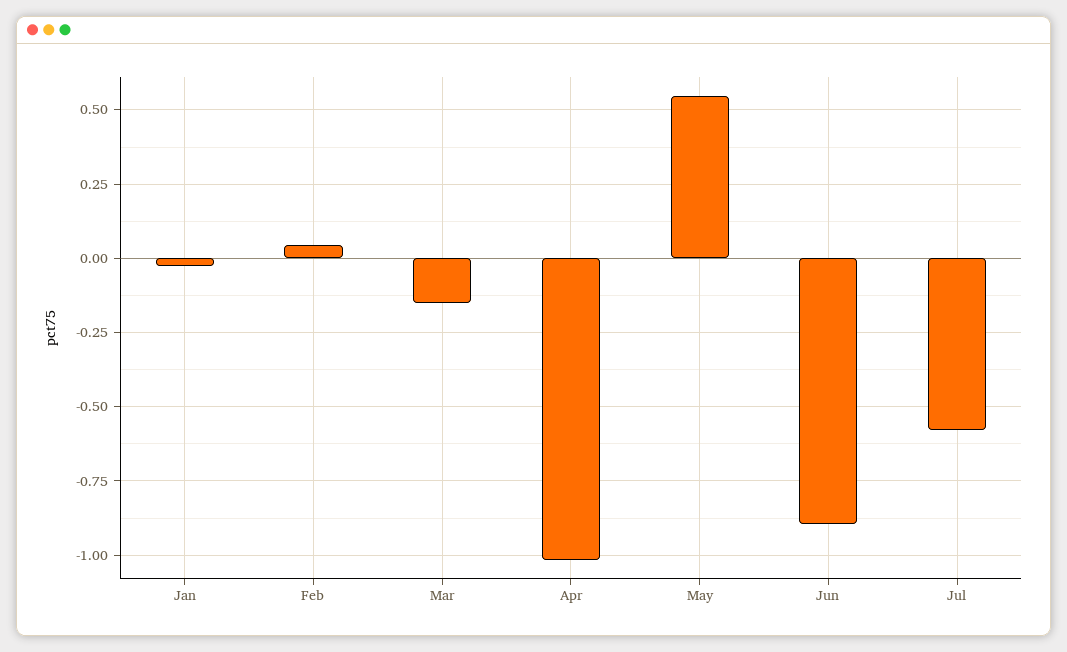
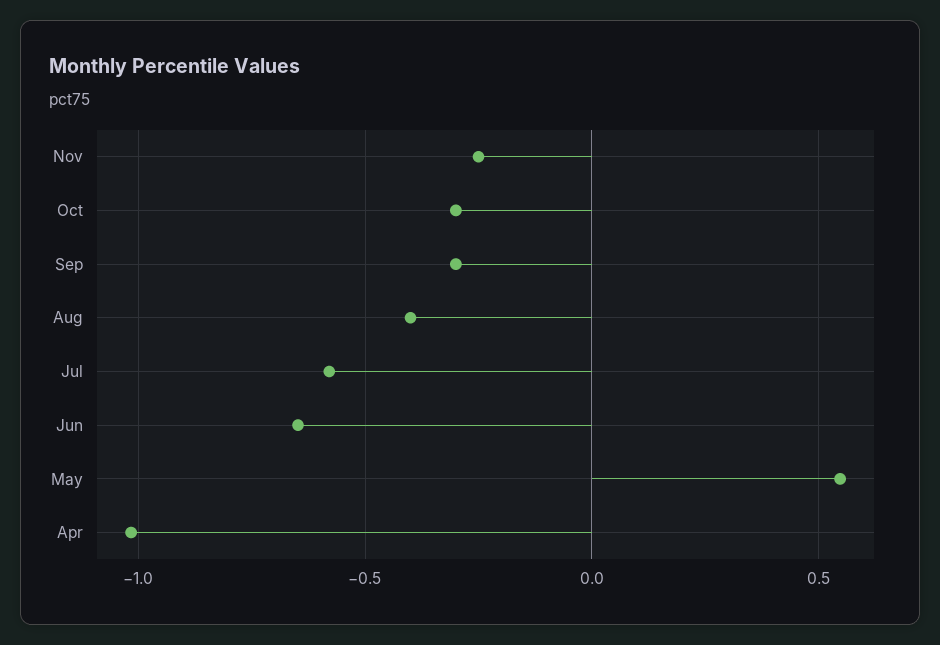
Jan: -0.025 -> none
Feb: 0.05 -> none
Mar: -0.15 -> none
Jun: -0.9 -> -0.65
Nov: none -> -0.25
Oct: none -> -0.3
Sep: none -> -0.3
Aug: none -> -0.4

